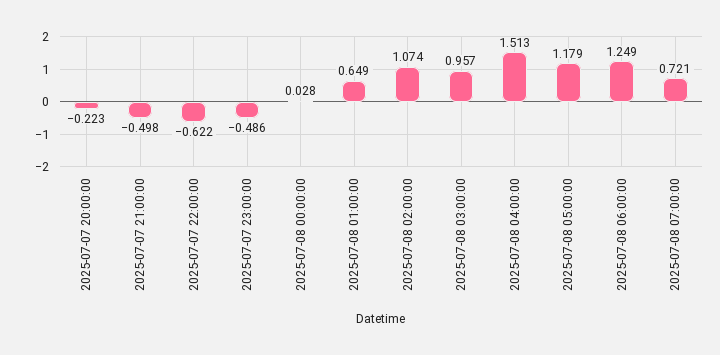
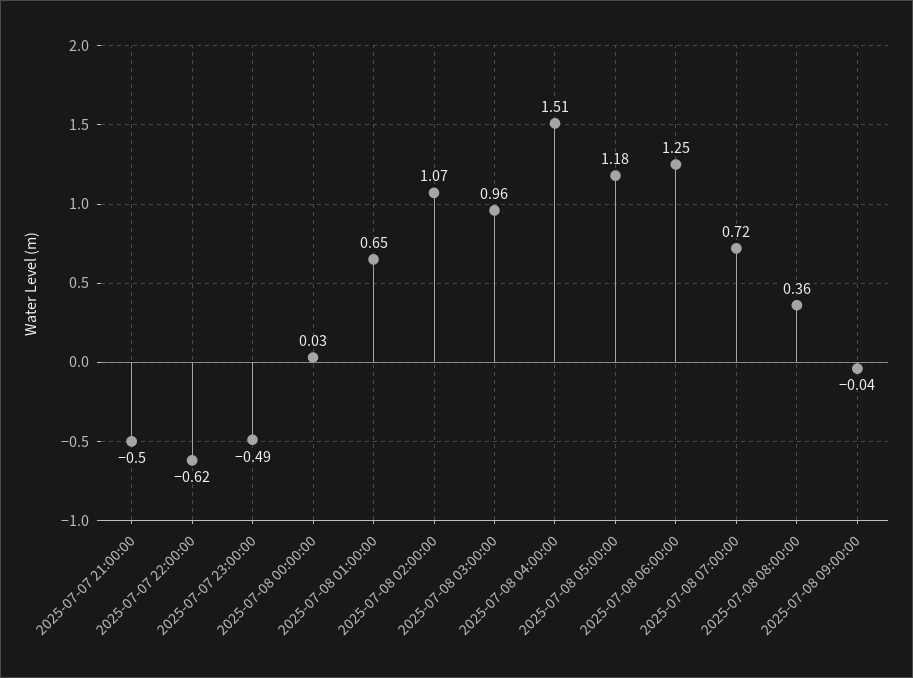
2025-07-07 20:00:00: -0.223 -> none
2025-07-08 08:00:00: none -> 0.36
2025-07-08 09:00:00: none -> -0.04

